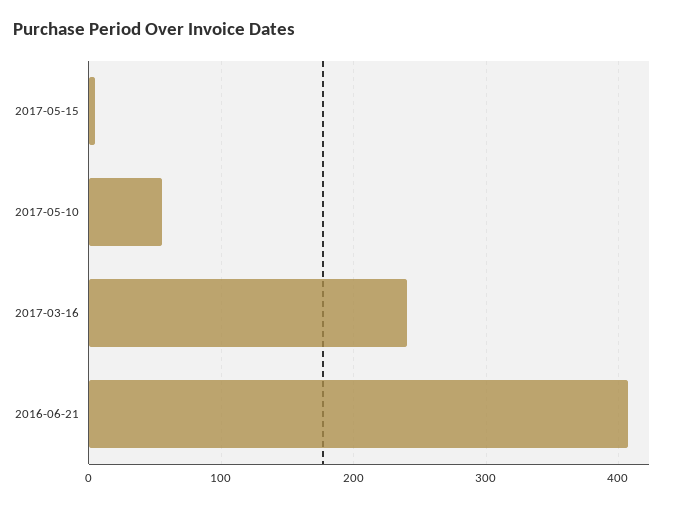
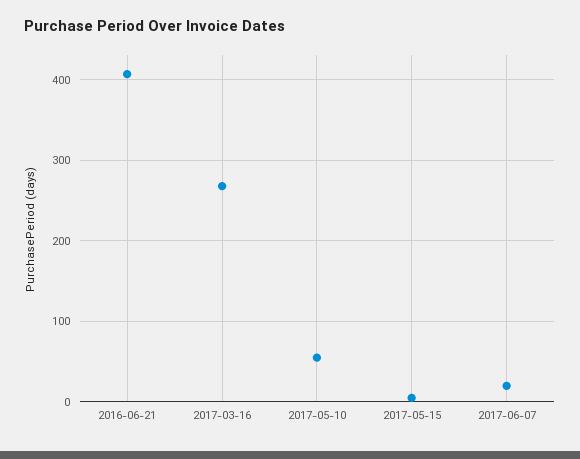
2017-03-16: 240 -> 270
2017-06-07: none -> 20

